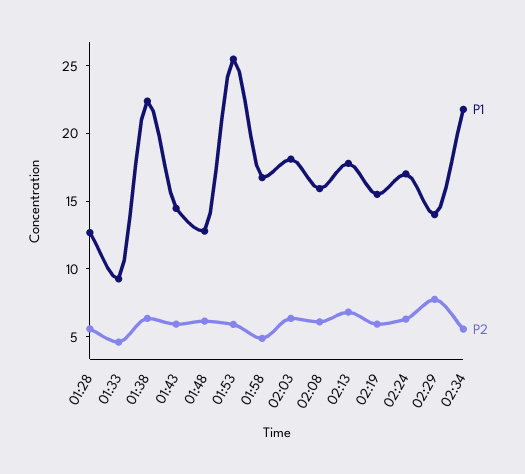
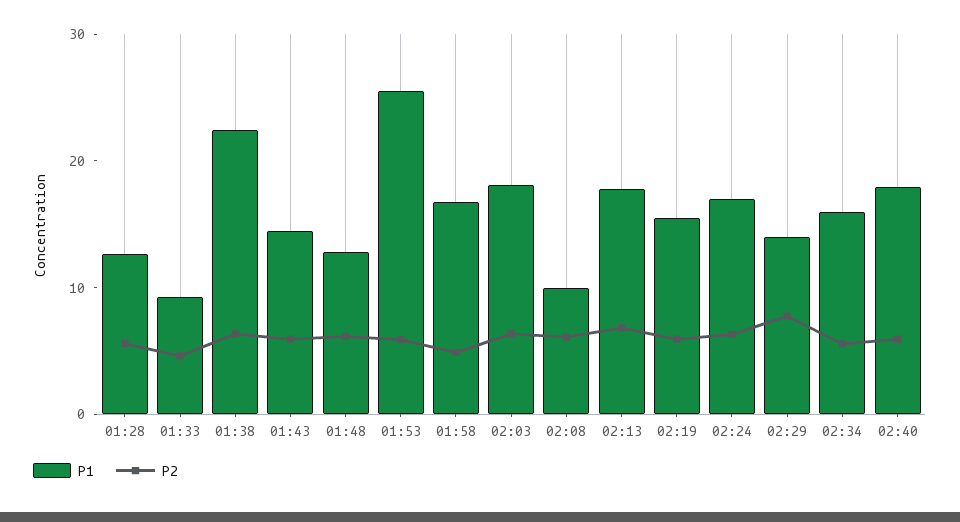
P1, 02:08: 16 -> 10
P1, 02:34: 22 -> 16
P1, 02:40: none -> 18
P2, 02:40: none -> 6

